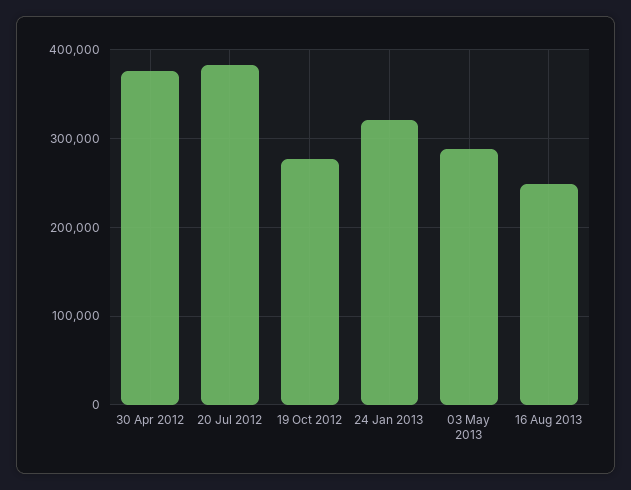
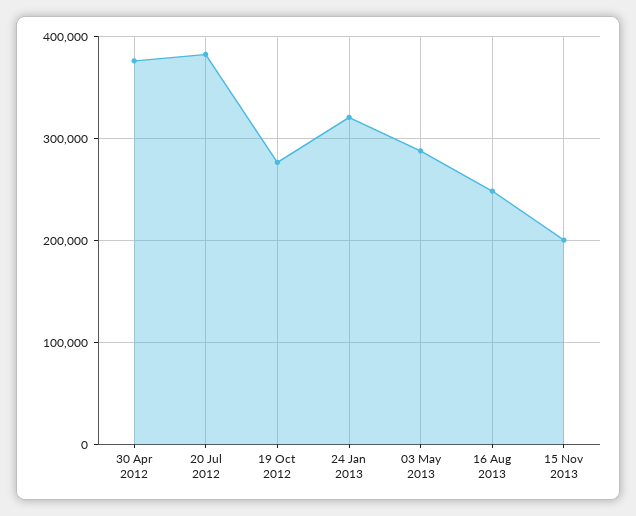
15 Nov 2013: none -> 200000

